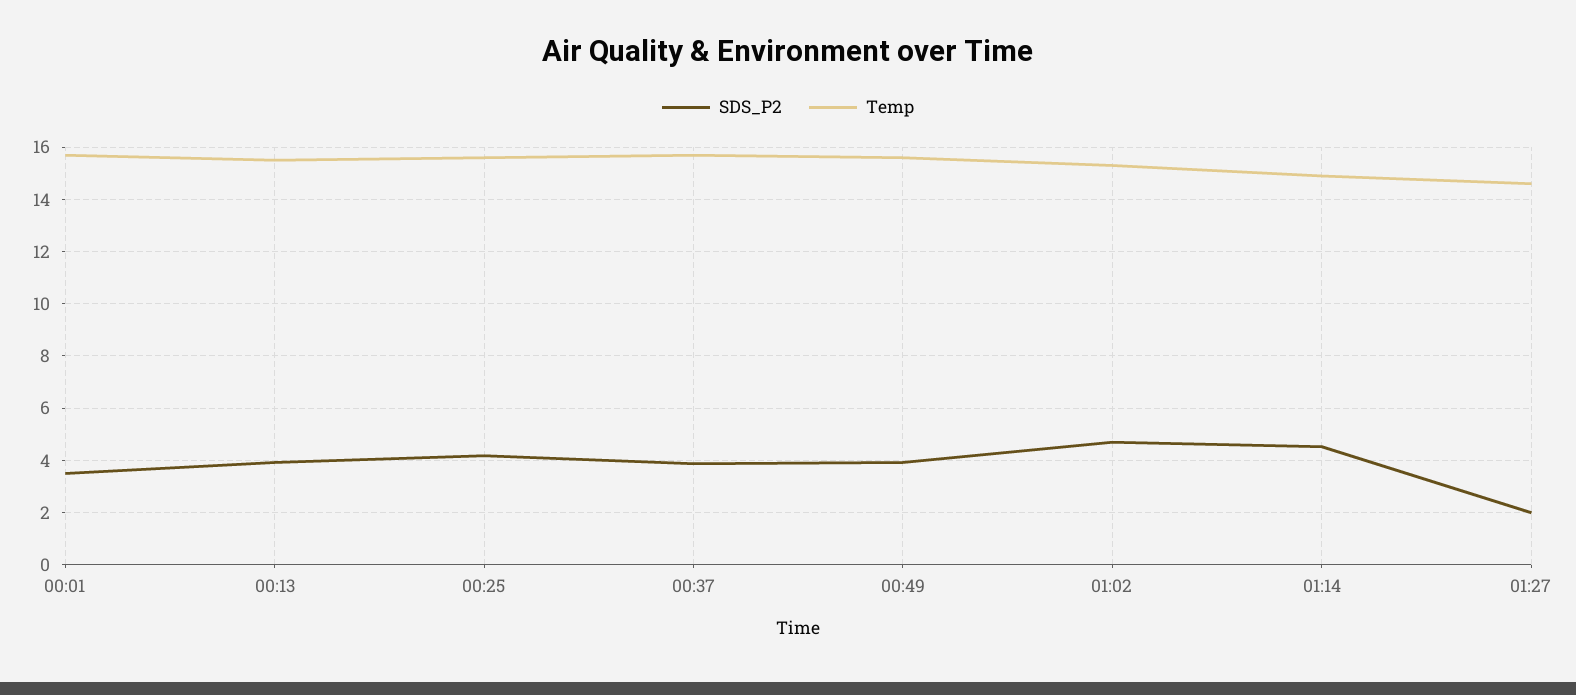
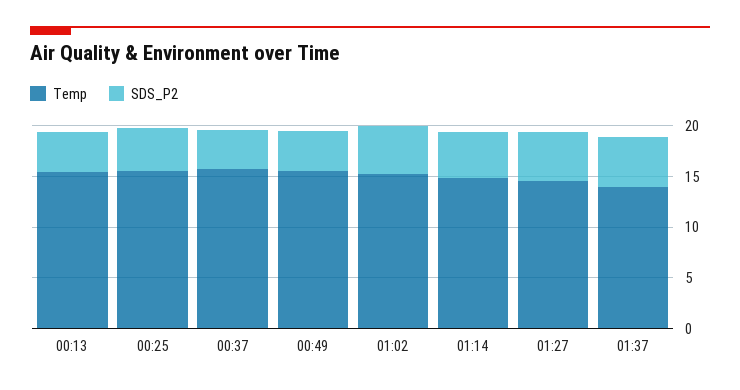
SDS_P2, 00:01: 3.5 -> none
Temp, 00:01: 15.75 -> none
SDS_P2, 01:27: 2 -> 5
Temp, 01:37: none -> 14
SDS_P2, 01:37: none -> 5

